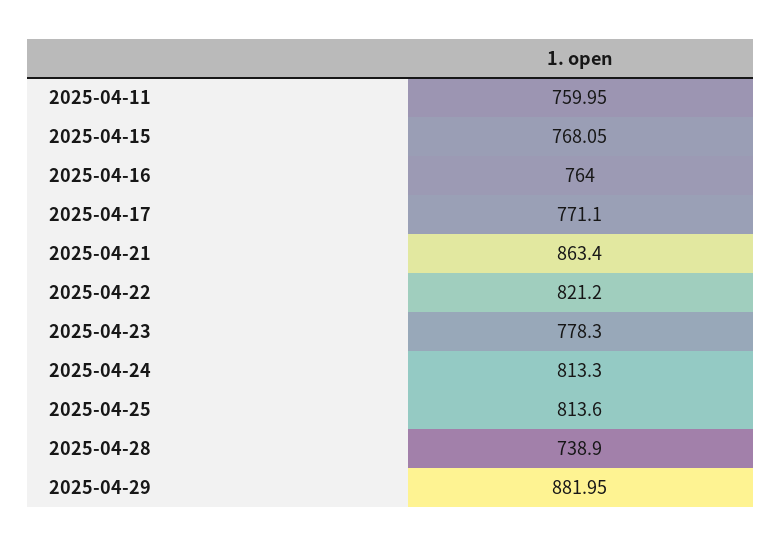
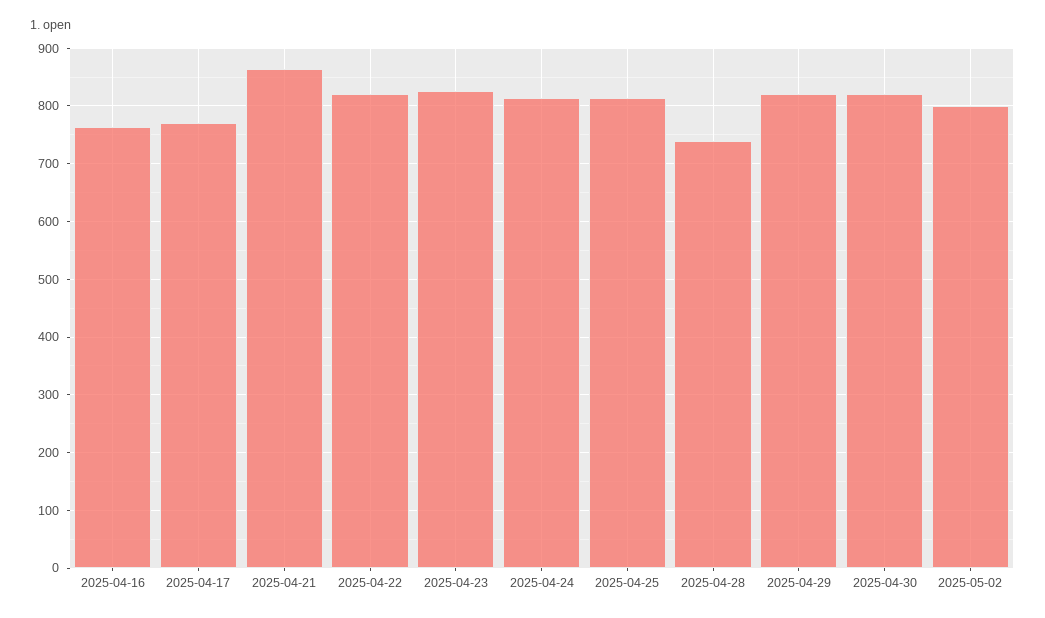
2025-04-11: 759.95 -> none
2025-04-15: 768.05 -> none
2025-04-23: 778.3 -> 820
2025-04-29: 881.95 -> 820
2025-04-30: none -> 820
2025-05-02: none -> 800

